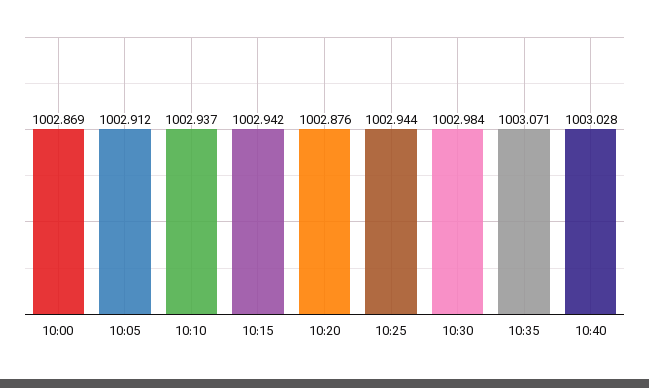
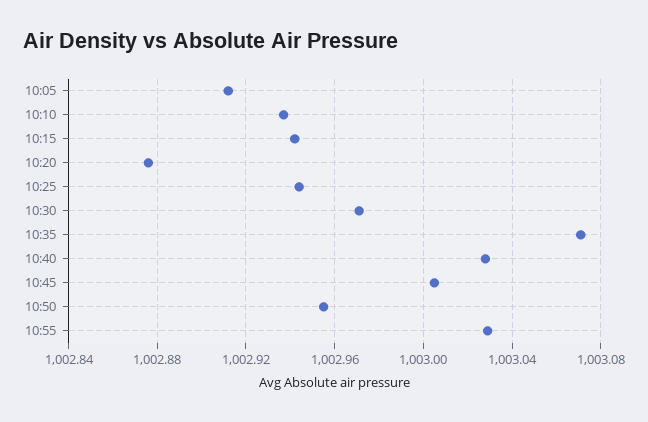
10:00: 1002.869 -> none
10:30: 1002.984 -> 1002.97
10:45: none -> 1003.005
10:50: none -> 1002.955
10:55: none -> 1003.03

